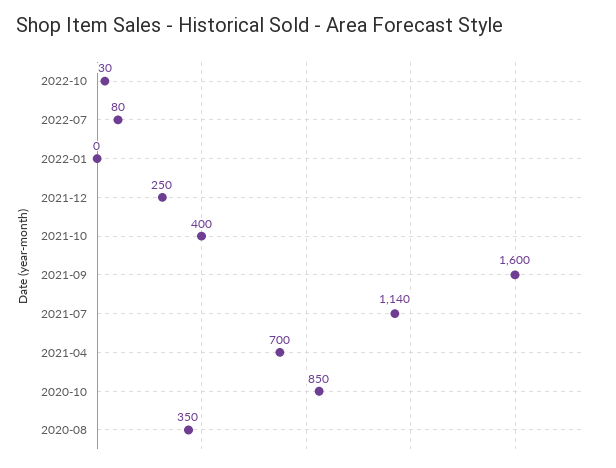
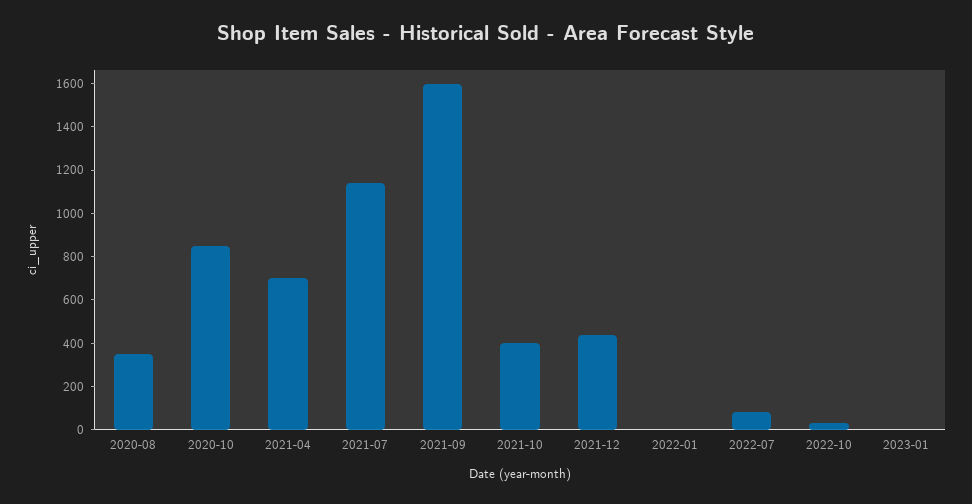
2021-12: 250 -> 450
2023-01: none -> 0

